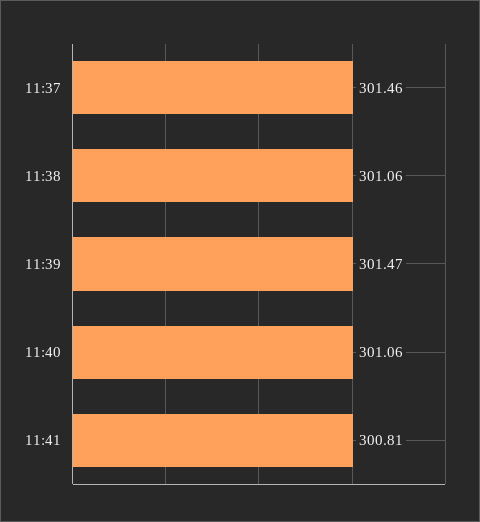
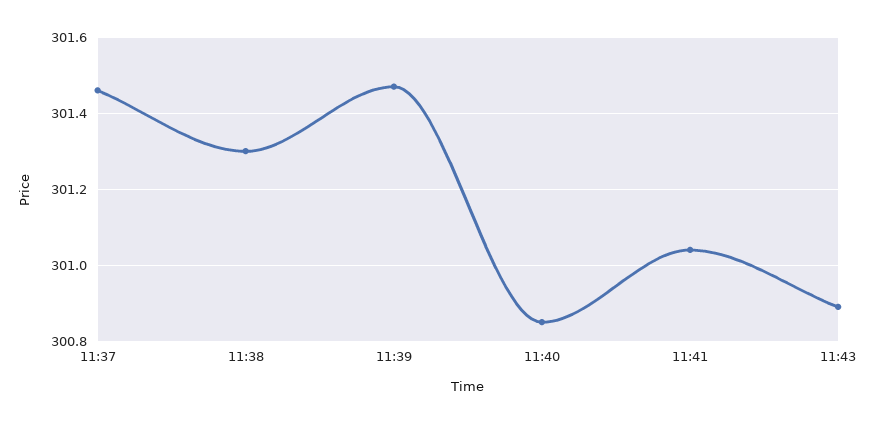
11:38: 301.06 -> 301.3
11:40: 301.06 -> 300.85
11:41: 300.81 -> 301.05
11:43: none -> 300.9

